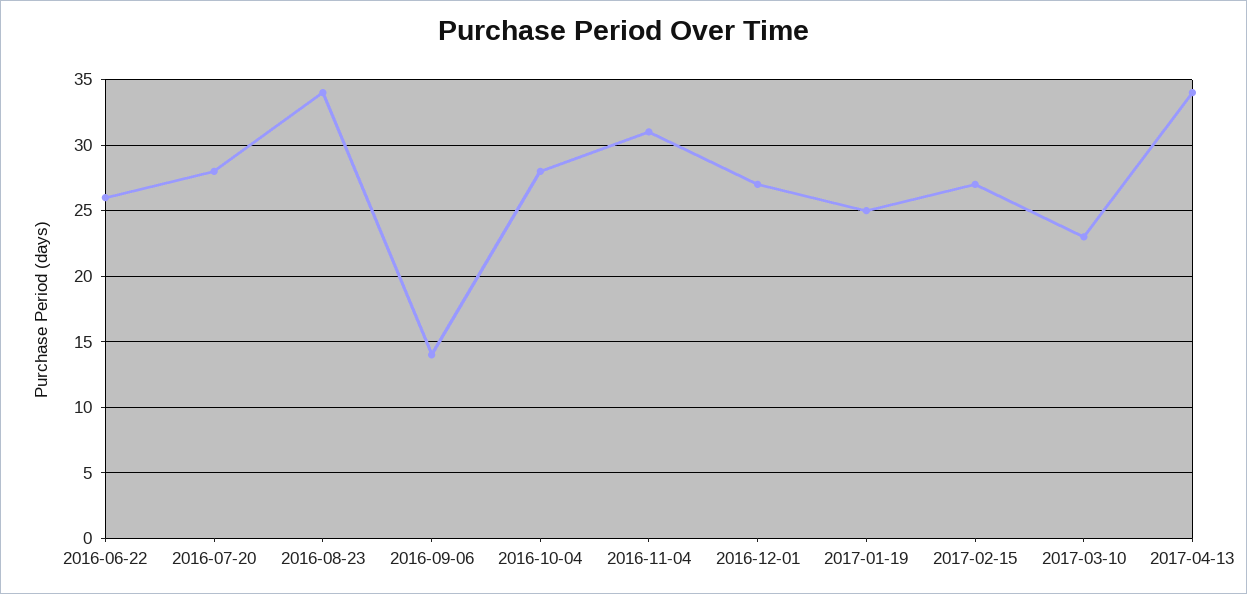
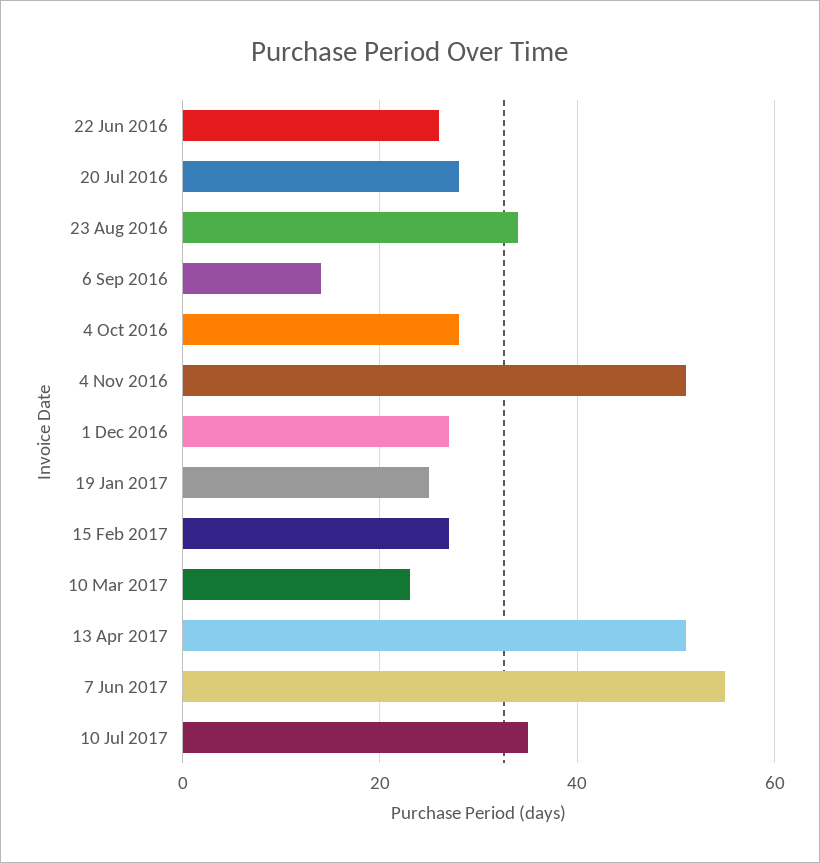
2016-11-04: 31 -> 50
2017-04-13: 34 -> 50
7 Jun 2017: none -> 55
10 Jul 2017: none -> 35

